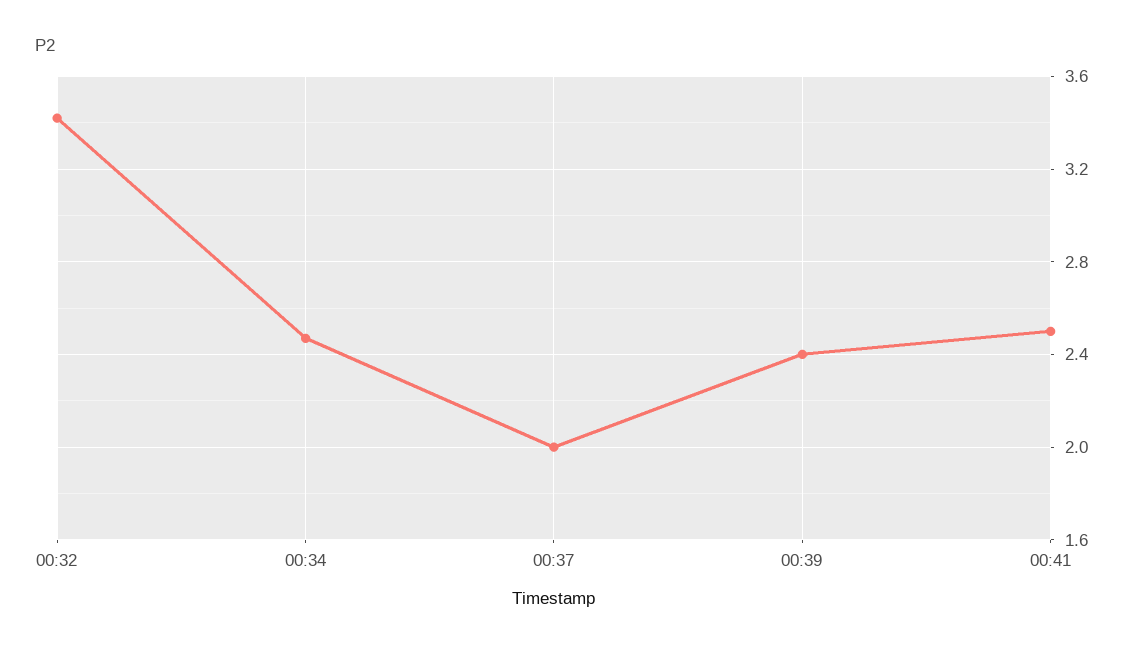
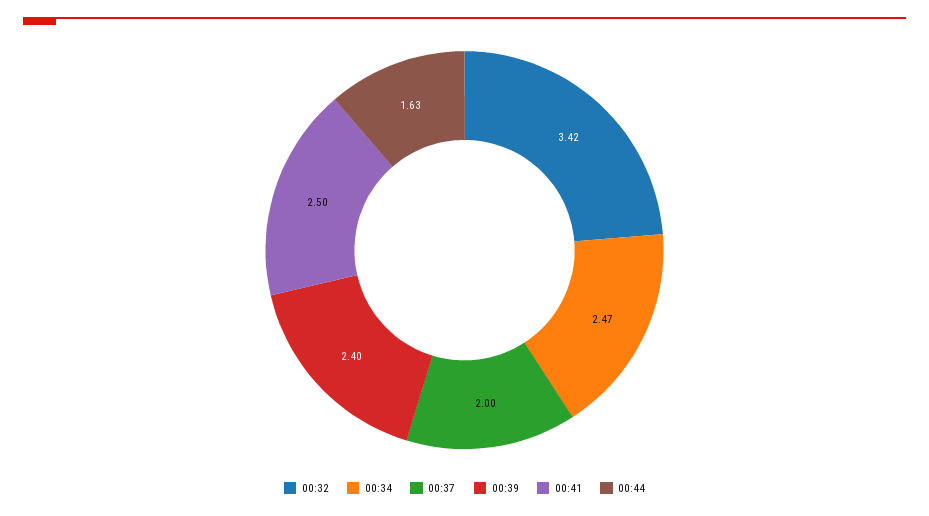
00:44: none -> 1.63

